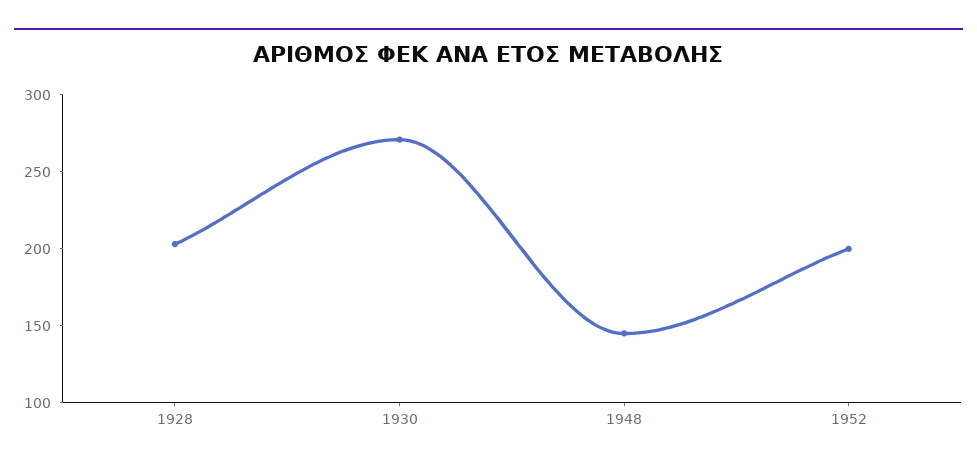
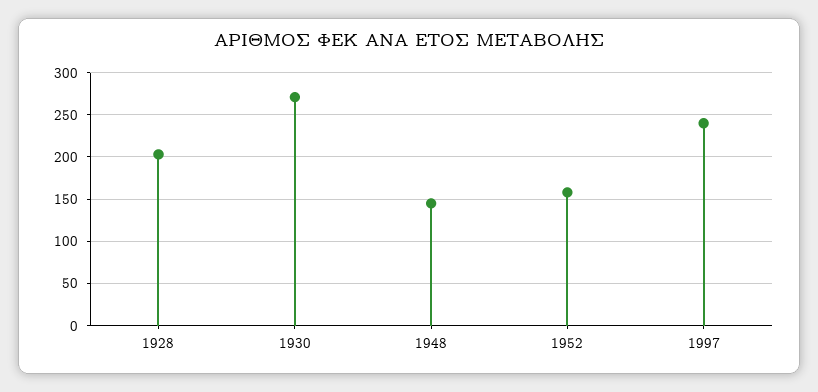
1952: 200 -> 160
1997: none -> 240

